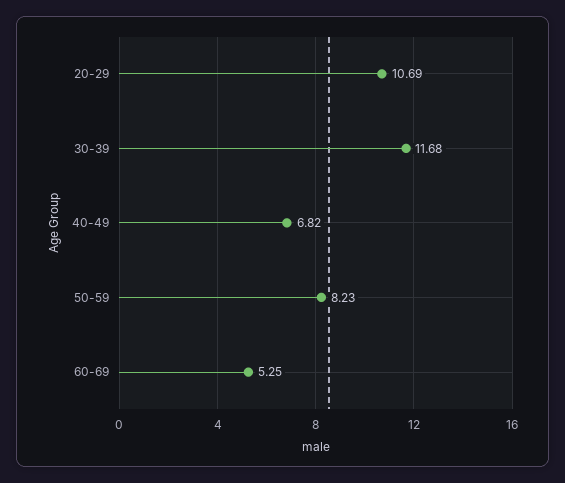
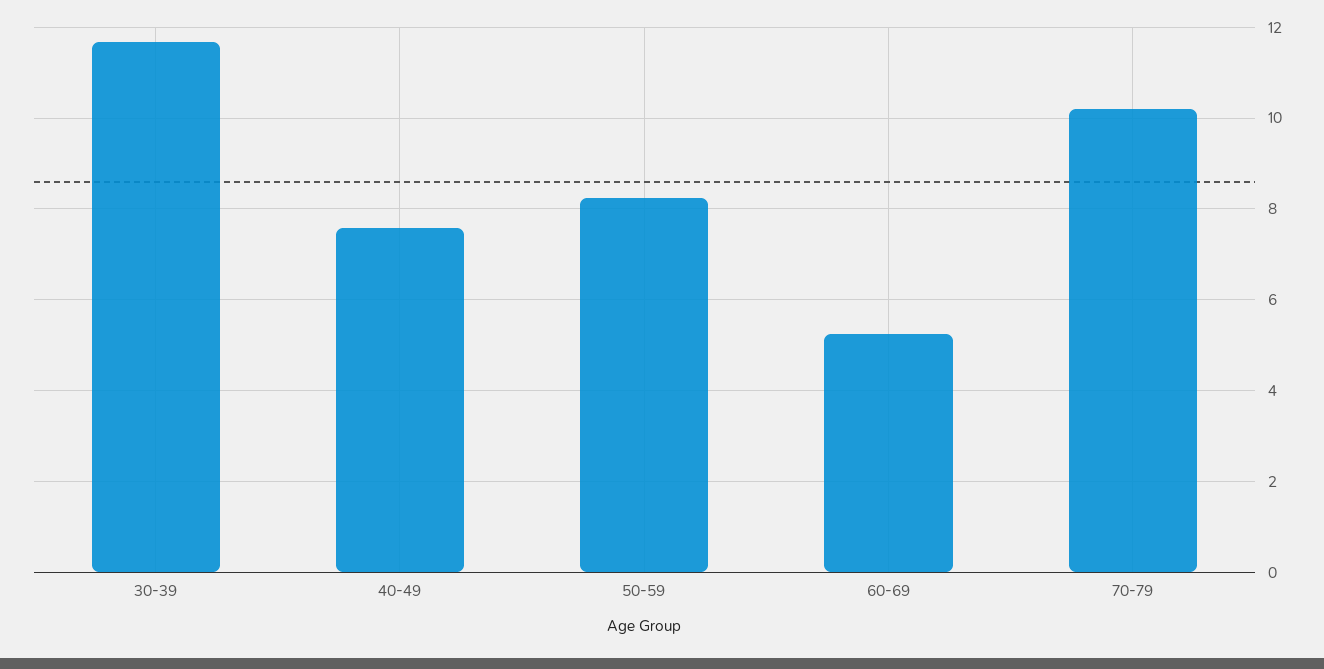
20-29: 10.69 -> none
40-49: 6.82 -> 7.6
70-79: none -> 10.2

